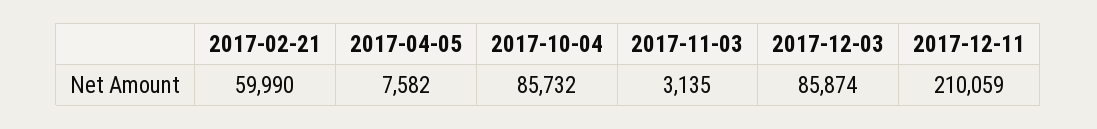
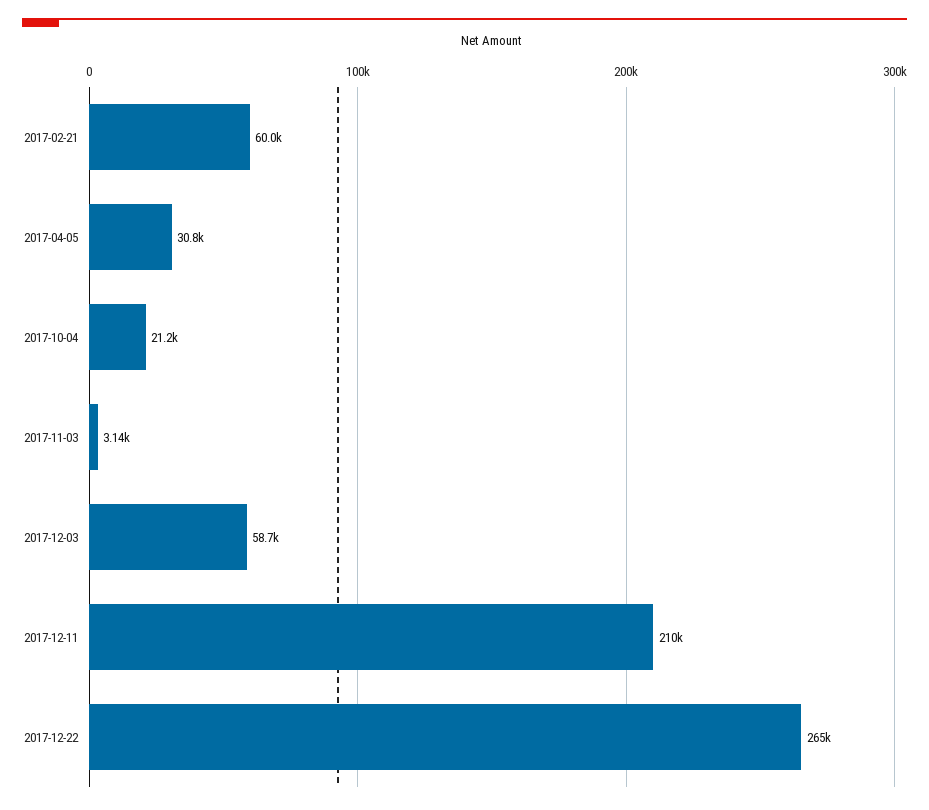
2017-04-05: 7582 -> 30800
2017-10-04: 85732 -> 21200
2017-12-03: 85874 -> 58700
2017-12-22: none -> 265000

